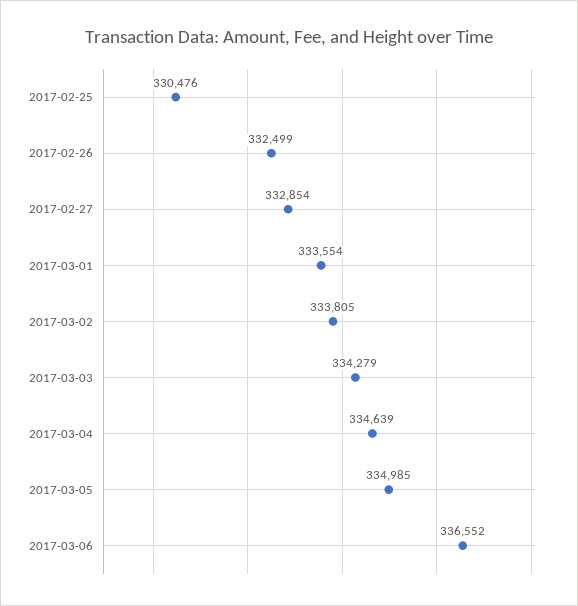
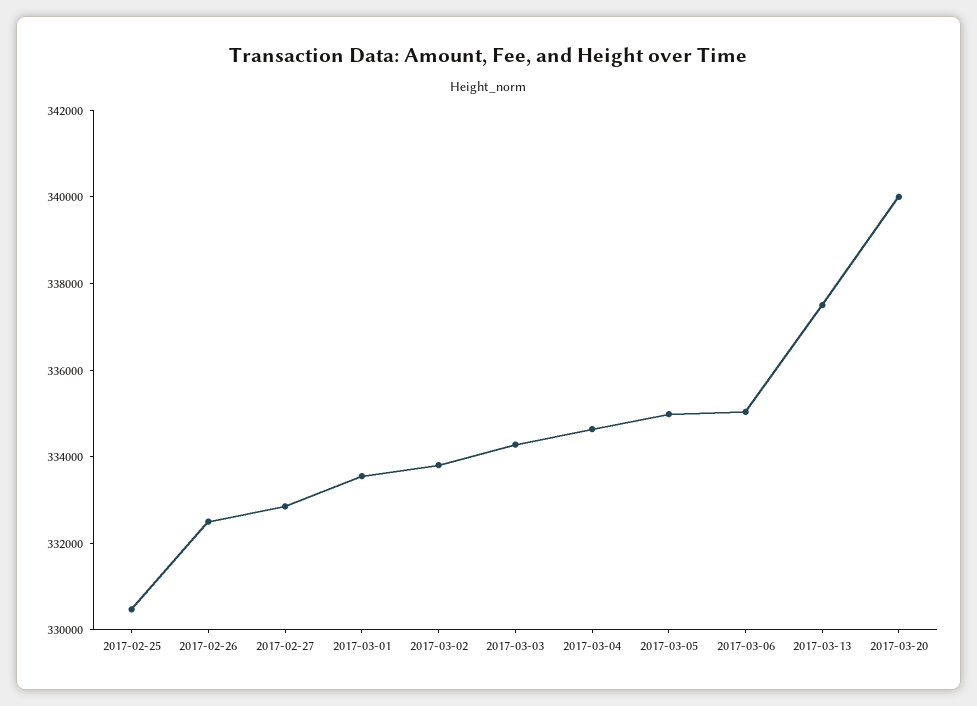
2017-03-06: 336552 -> 335000
2017-03-13: none -> 337500
2017-03-20: none -> 340000

